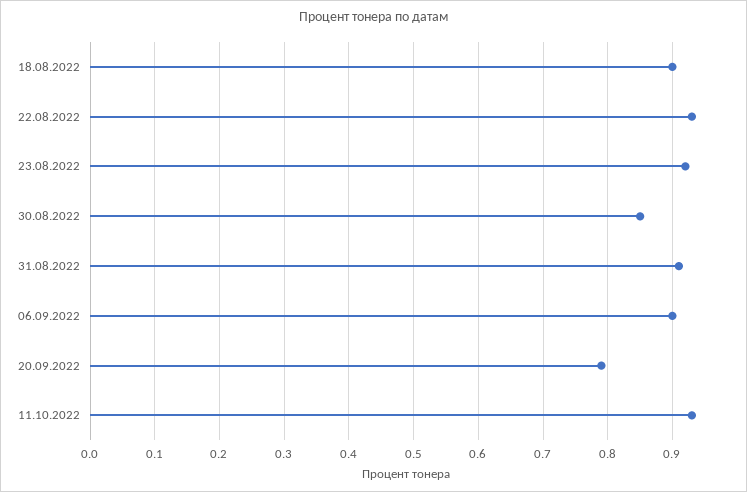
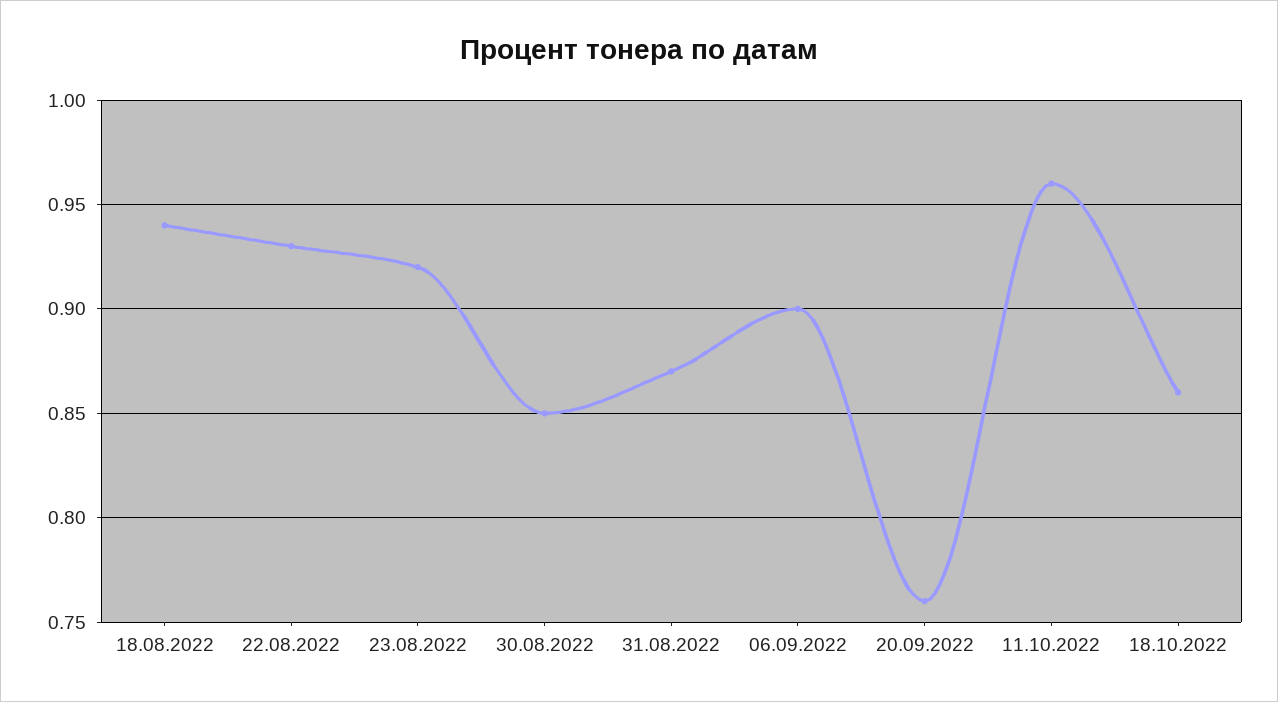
18.08.2022: 0.9 -> 0.94
31.08.2022: 0.91 -> 0.87
20.09.2022: 0.79 -> 0.76
11.10.2022: 0.93 -> 0.96
18.10.2022: none -> 0.86

